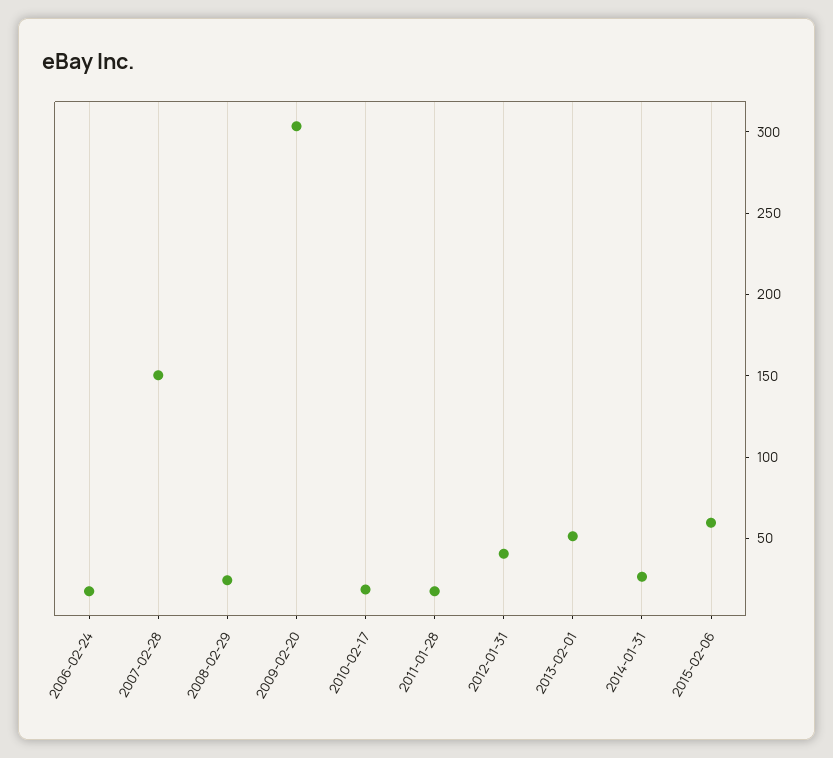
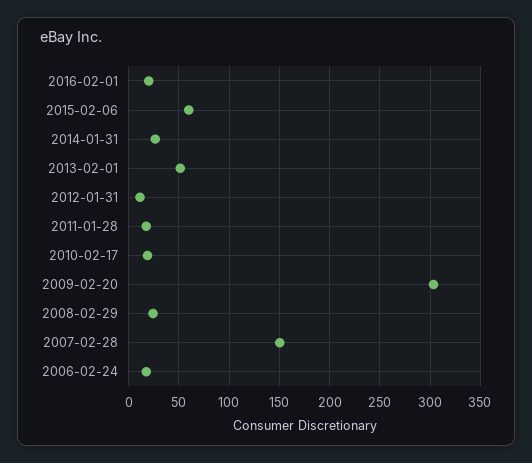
2012-01-31: 40 -> 10
2016-02-01: none -> 20

